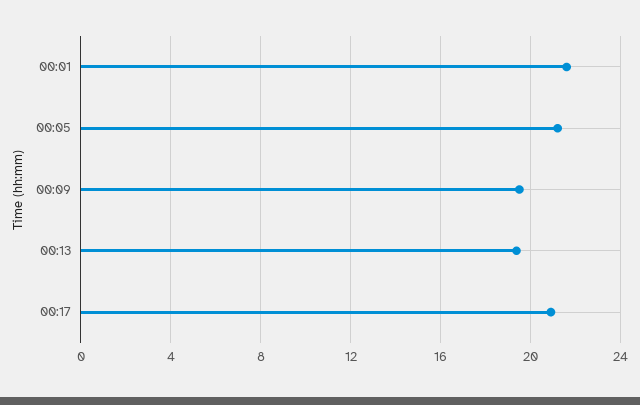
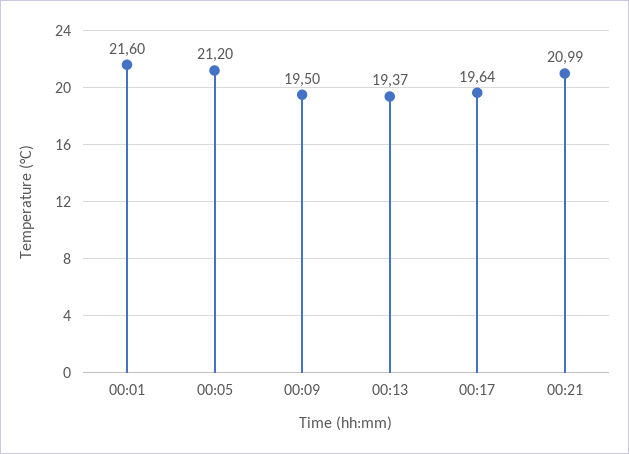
00:17: 21 -> 19.64
00:21: none -> 20.99

